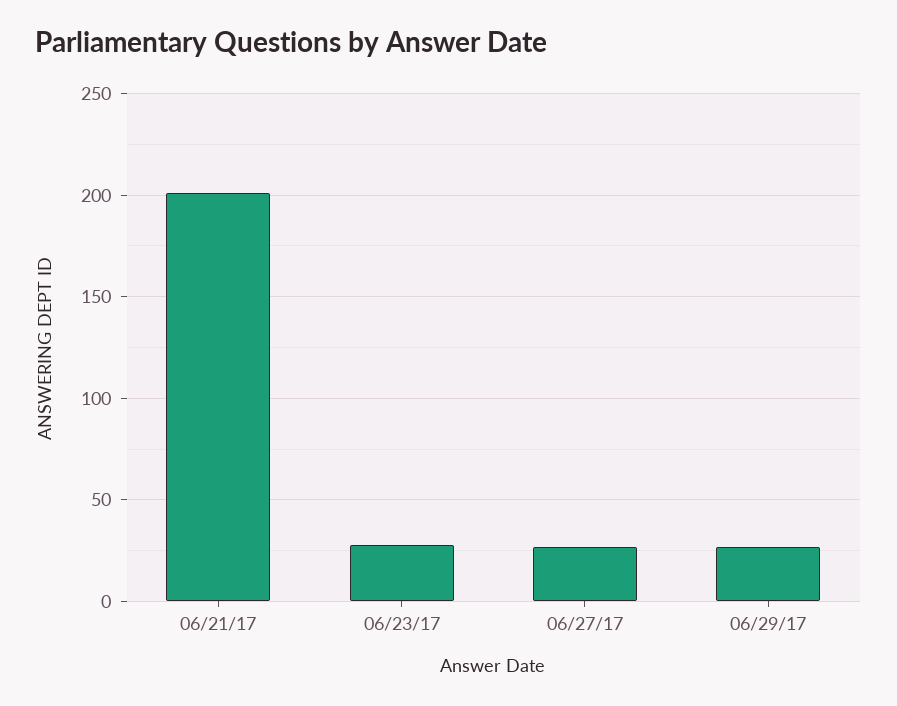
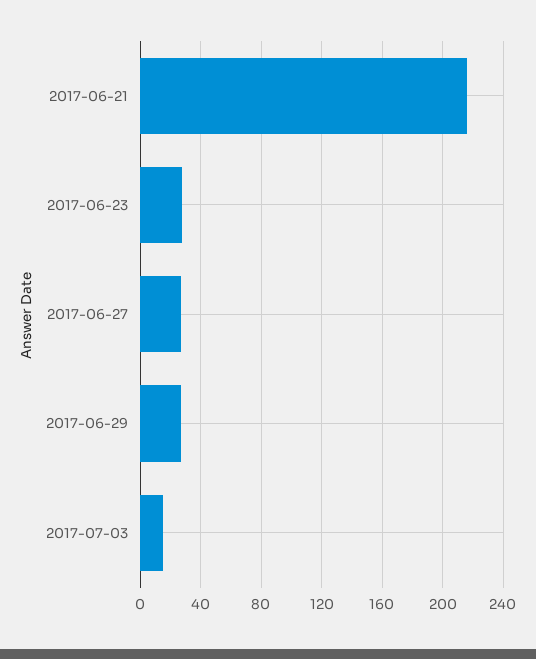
06/21/17: 200 -> 215
2017-07-03: none -> 15

